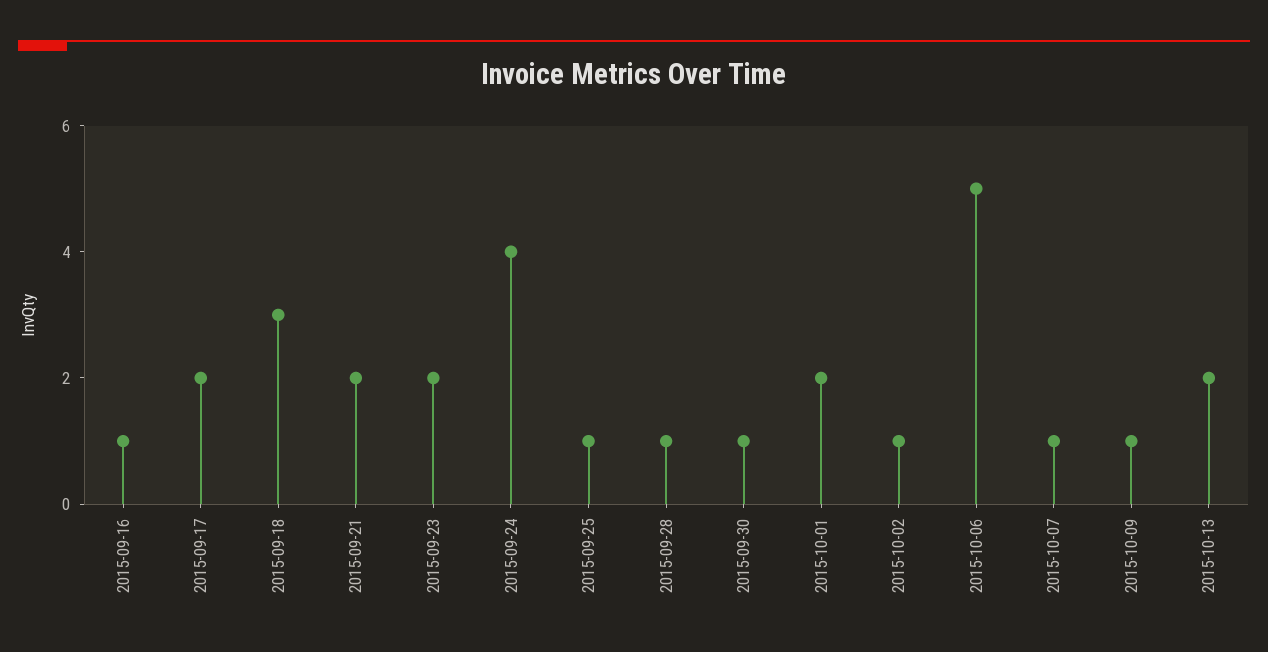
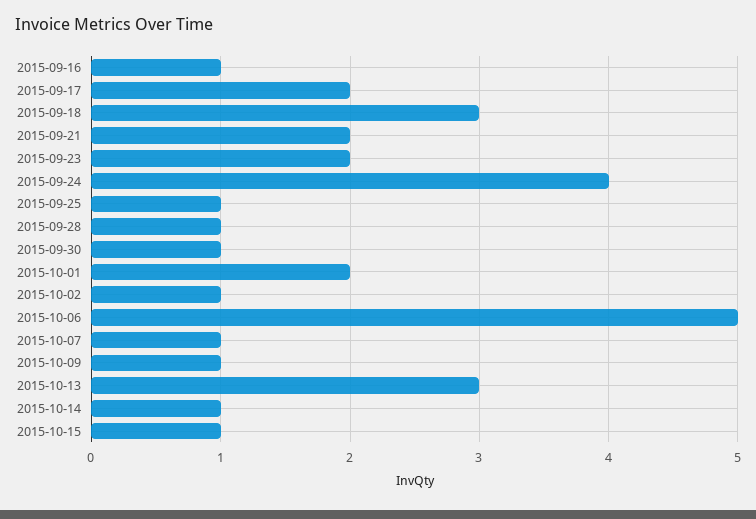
2015-10-13: 2 -> 3
2015-10-14: none -> 1
2015-10-15: none -> 1

